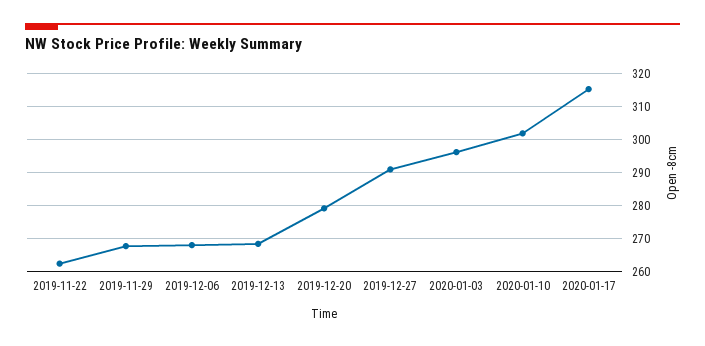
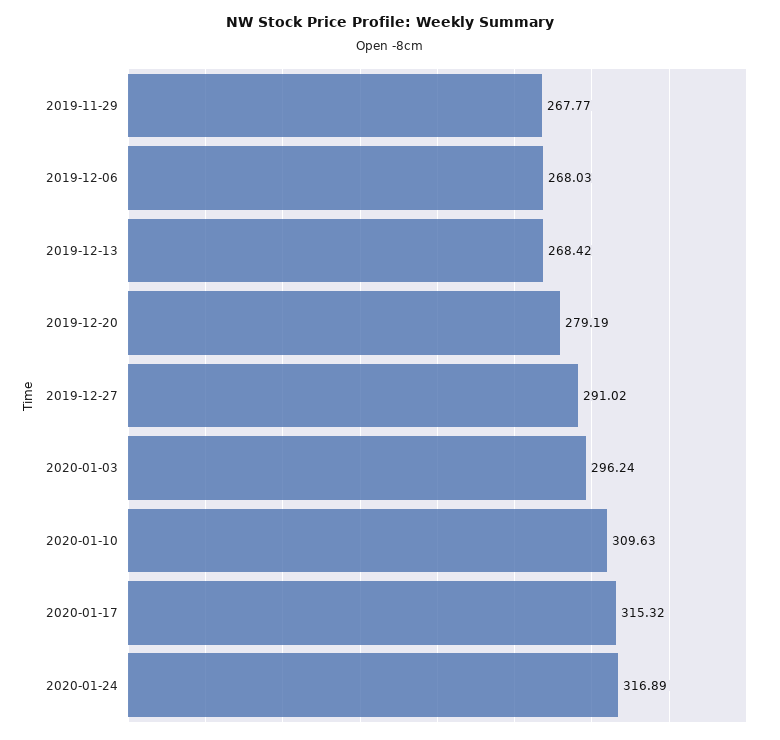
2019-11-22: 262 -> none
2020-01-10: 302 -> 309.63
2020-01-24: none -> 316.89

